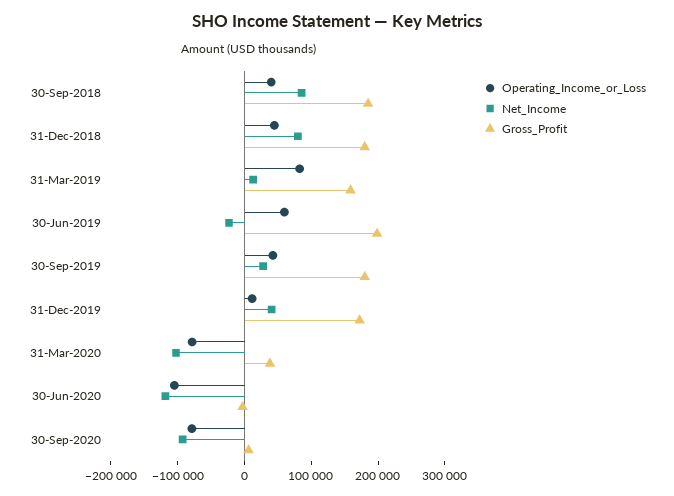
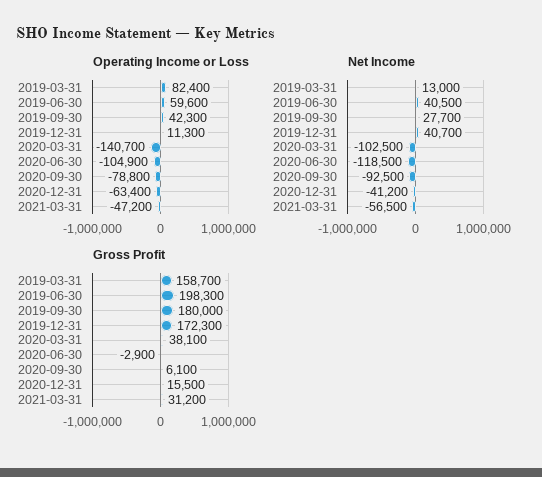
Operating_Income_or_Loss, 30-Sep-2018: 40000 -> none
Net_Income, 30-Sep-2018: 80000 -> none
Gross_Profit, 30-Sep-2018: 180000 -> none
Operating_Income_or_Loss, 31-Dec-2018: 40000 -> none
Net_Income, 31-Dec-2018: 80000 -> none
Gross_Profit, 31-Dec-2018: 180000 -> none
Net_Income, 30-Jun-2019: -20000 -> 40500
Operating_Income_or_Loss, 31-Mar-2020: -80000 -> -140700
Operating_Income_or_Loss, 2020-12-31: none -> -63400
Operating_Income_or_Loss, 2021-03-31: none -> -47200
Net_Income, 2020-12-31: none -> -41200
Net_Income, 2021-03-31: none -> -56500
Gross_Profit, 2020-12-31: none -> 15500
Gross_Profit, 2021-03-31: none -> 31200

